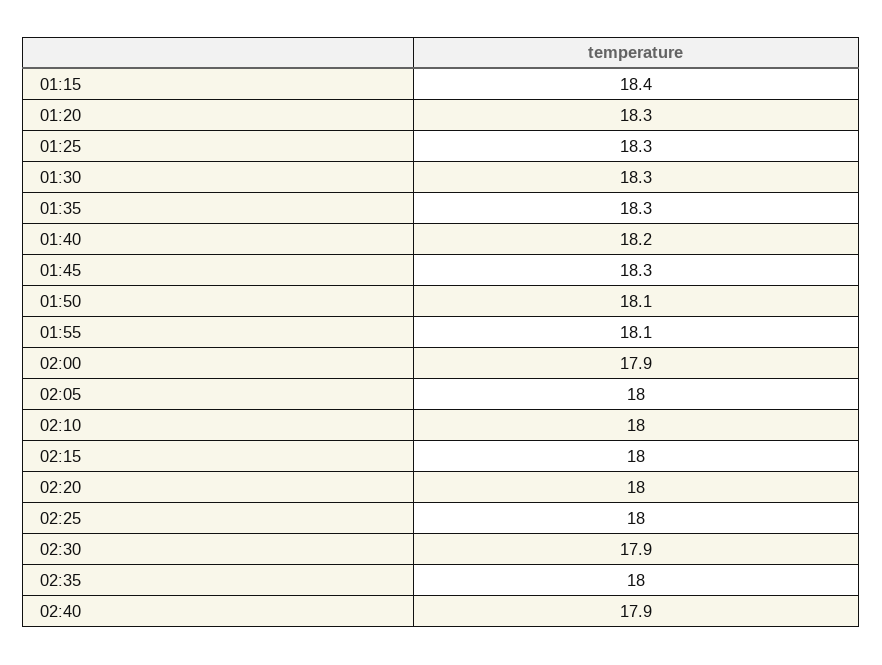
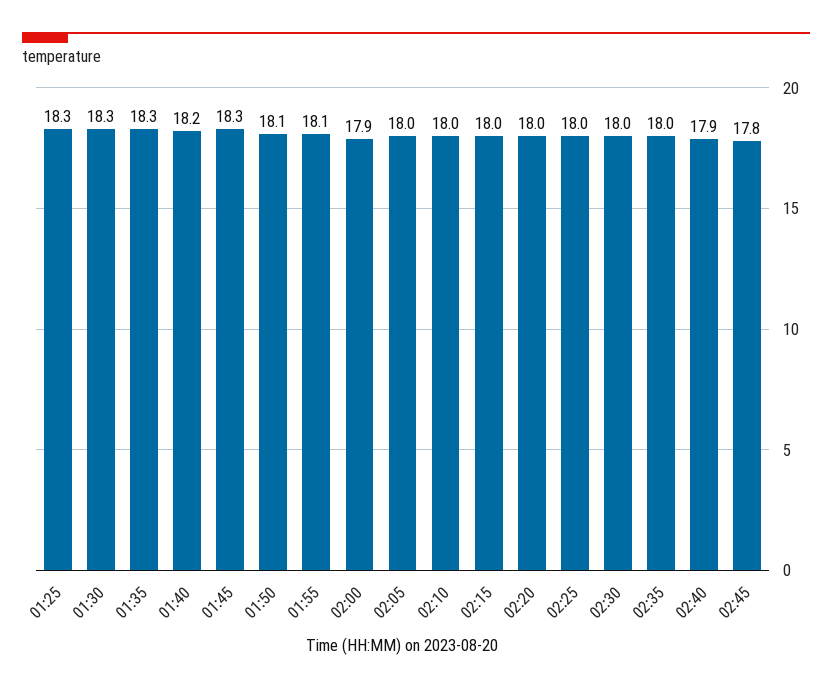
01:15: 18.4 -> none
01:20: 18.3 -> none
02:30: 17.9 -> 18
02:45: none -> 17.8

